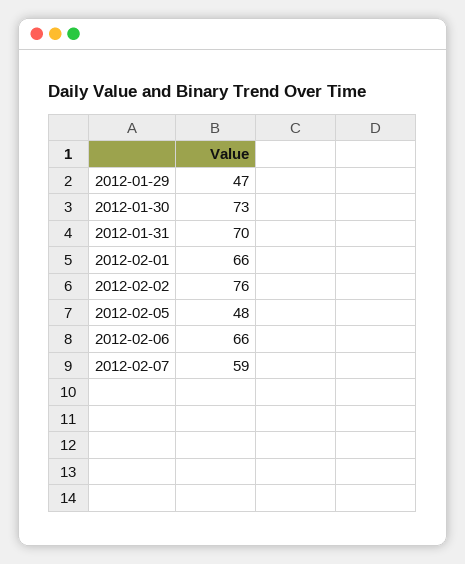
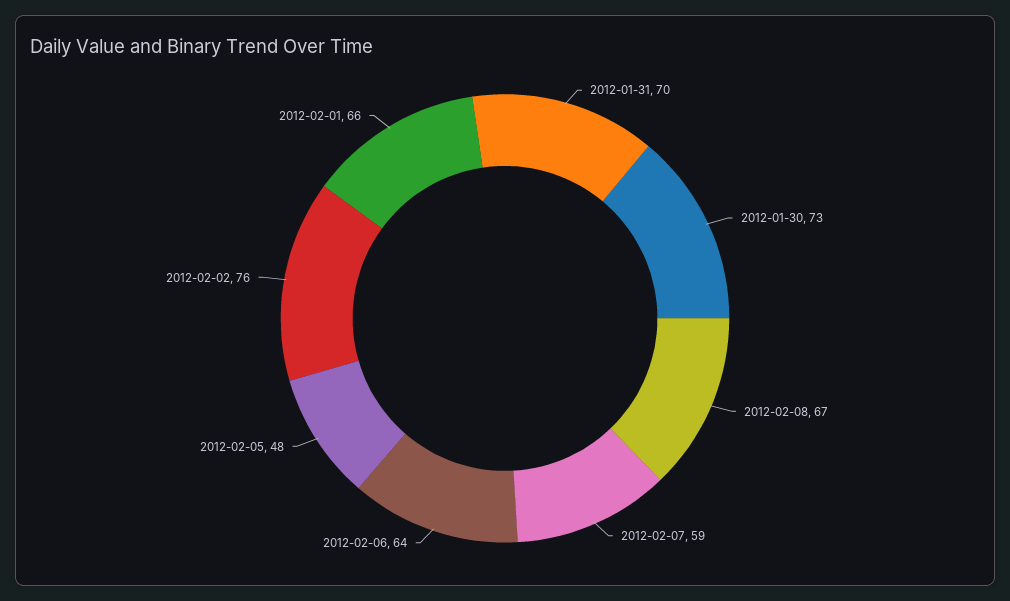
2012-01-29: 47 -> none
2012-02-06: 66 -> 64
2012-02-08: none -> 67

